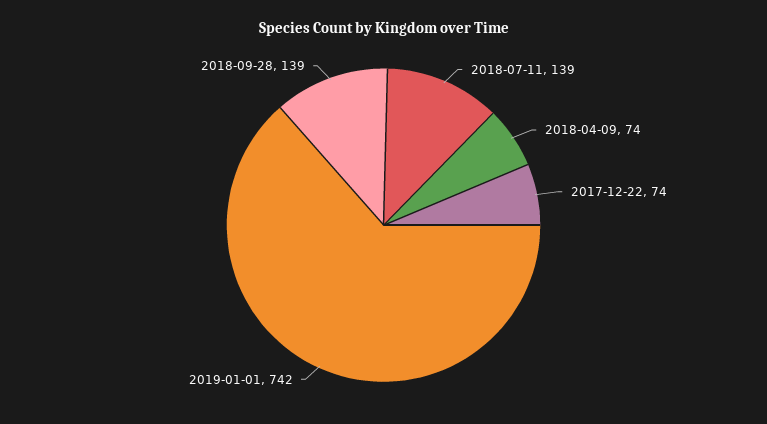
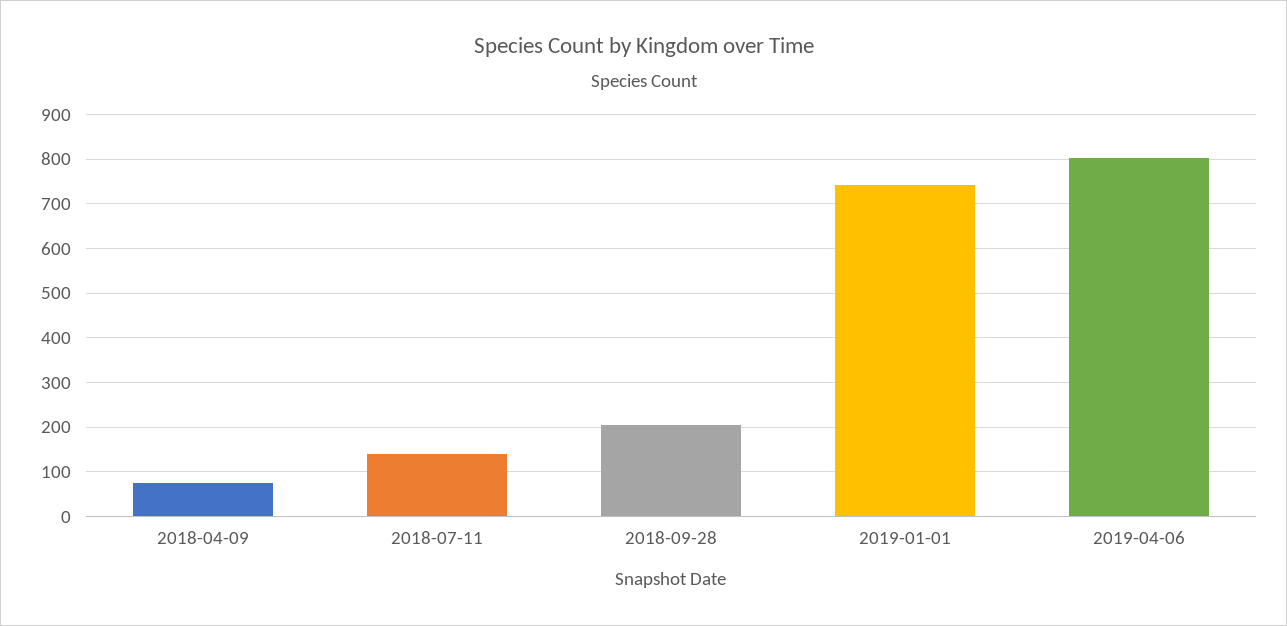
2017-12-22: 74 -> none
2018-09-28: 139 -> 200
2019-04-06: none -> 800

